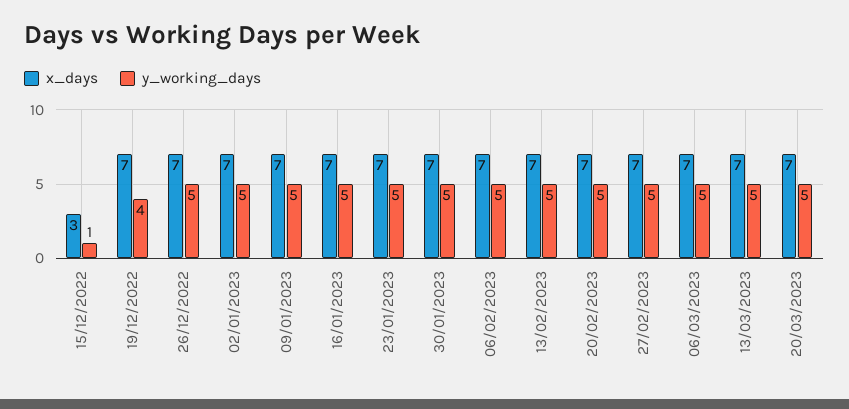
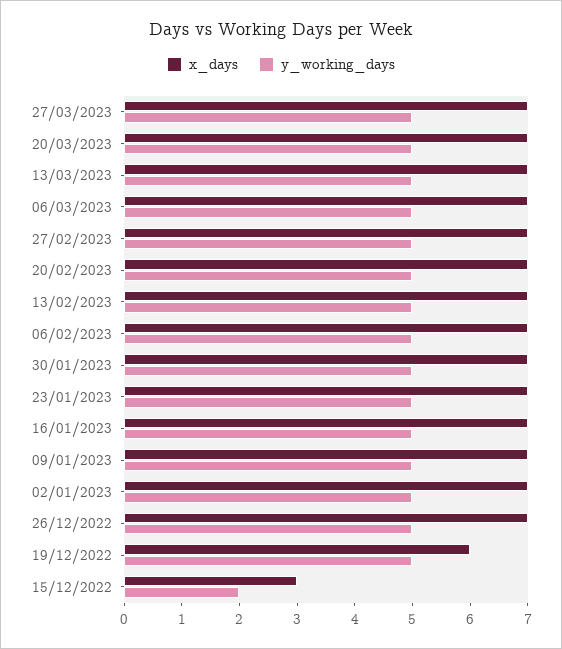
y_working_days, 15/12/2022: 1 -> 2
x_days, 19/12/2022: 7 -> 6
y_working_days, 19/12/2022: 4 -> 5
x_days, 27/03/2023: none -> 7
y_working_days, 27/03/2023: none -> 5

